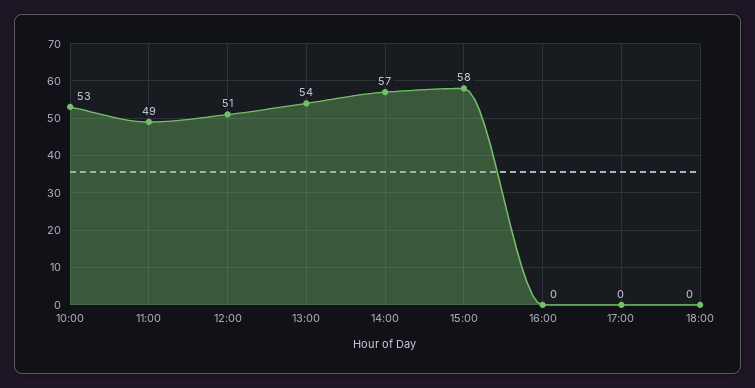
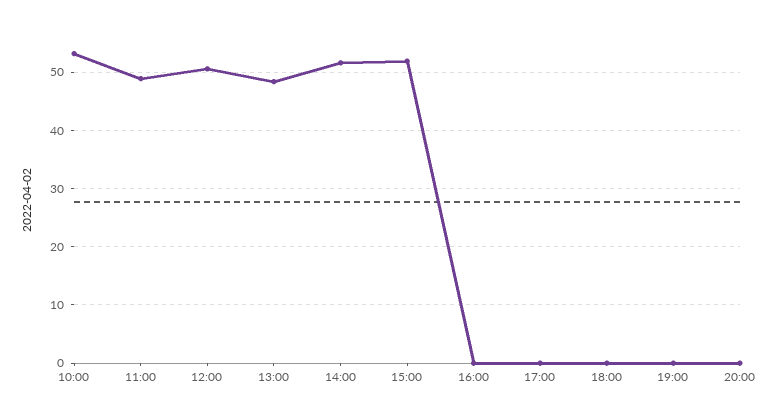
13:00: 54 -> 48
14:00: 57 -> 52
15:00: 58 -> 52
19:00: none -> 0
20:00: none -> 0

